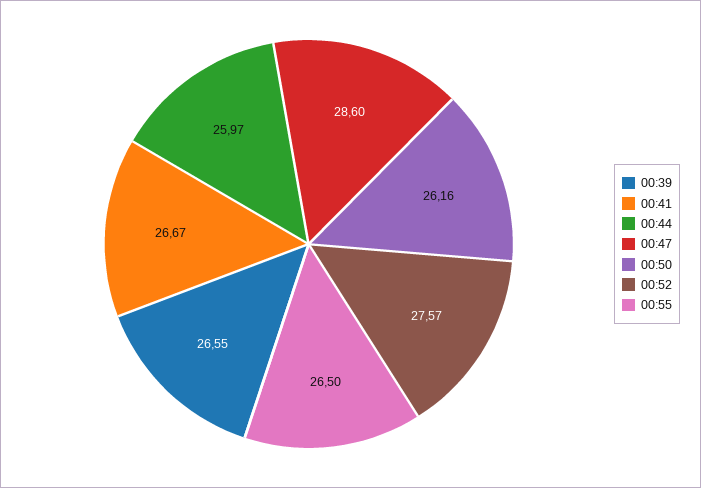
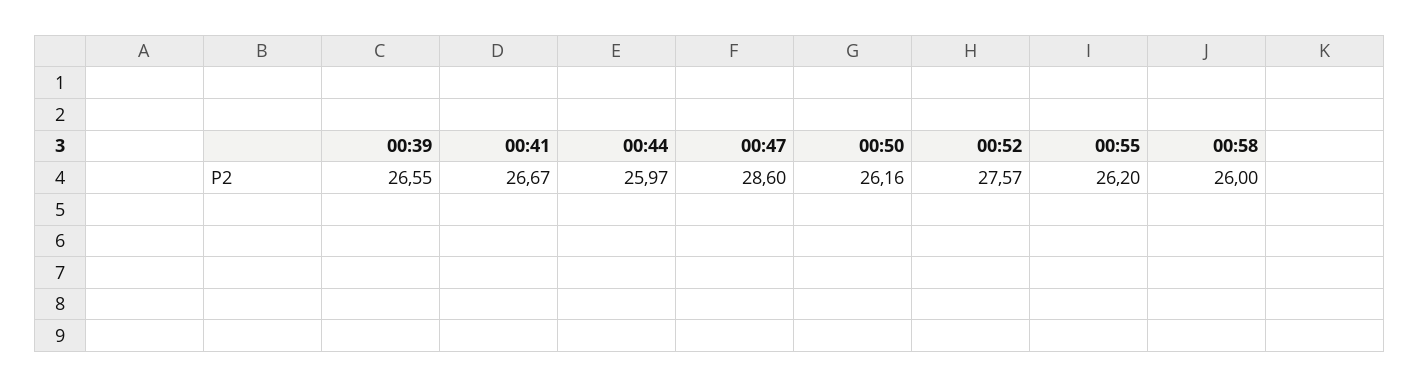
00:55: 26.5 -> 26.2
00:58: none -> 26

